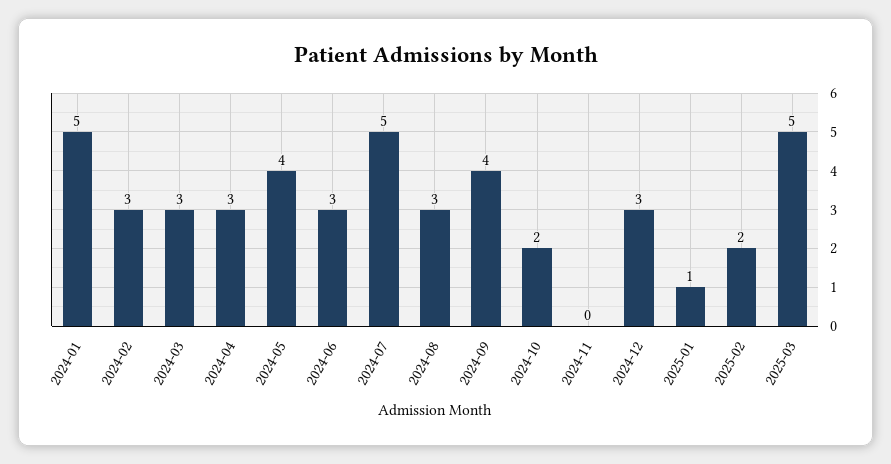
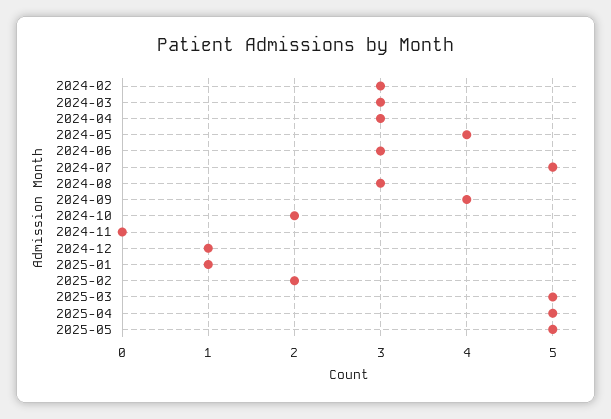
2024-01: 5 -> none
2024-12: 3 -> 1
2025-04: none -> 5
2025-05: none -> 5

